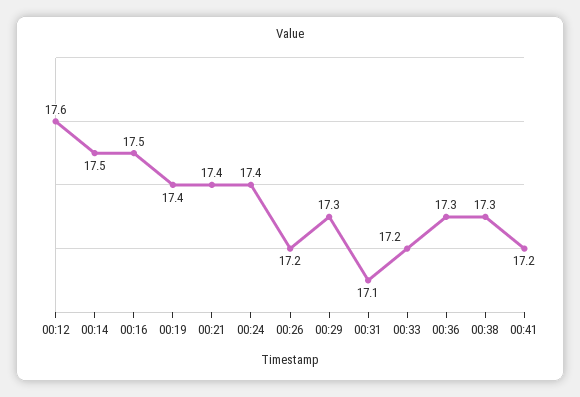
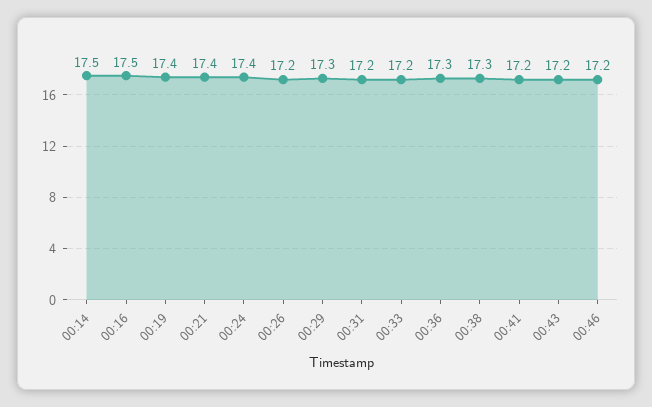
00:12: 17.6 -> none
00:31: 17.1 -> 17.2
00:43: none -> 17.2
00:46: none -> 17.2

